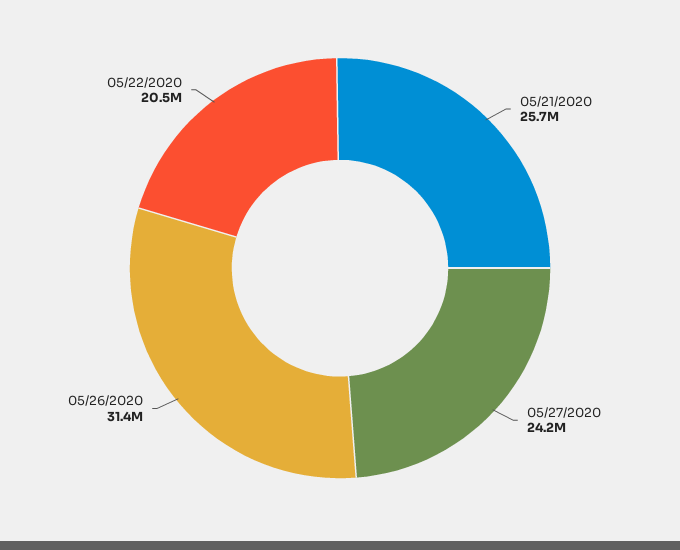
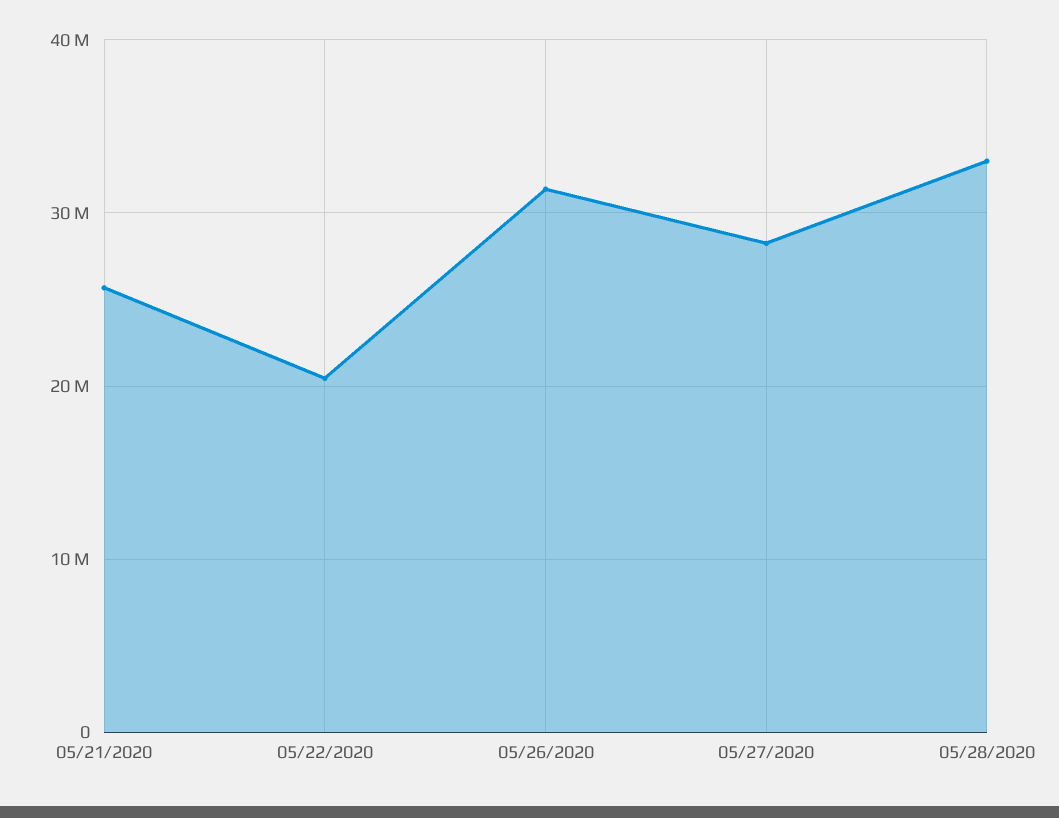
05/27/2020: 24200000 -> 28000000
05/28/2020: none -> 33000000

